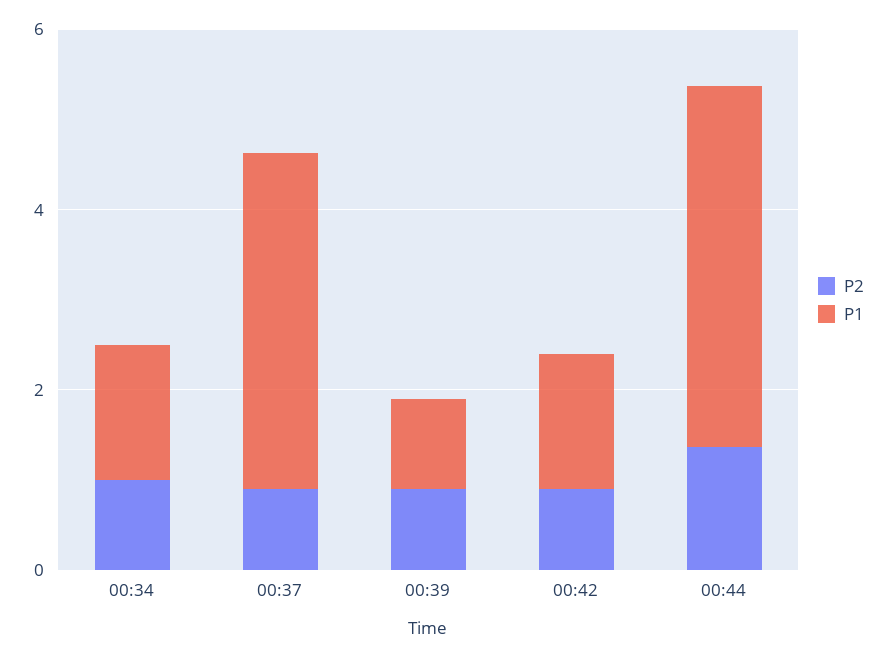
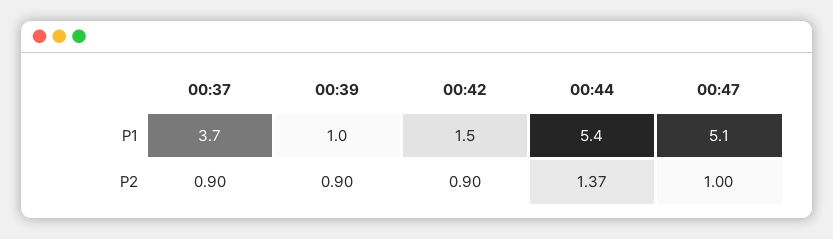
P2, 00:34: 1 -> none
P1, 00:34: 1.5 -> none
P1, 00:44: 4 -> 5.4
P1, 00:47: none -> 5.1
P2, 00:47: none -> 1

